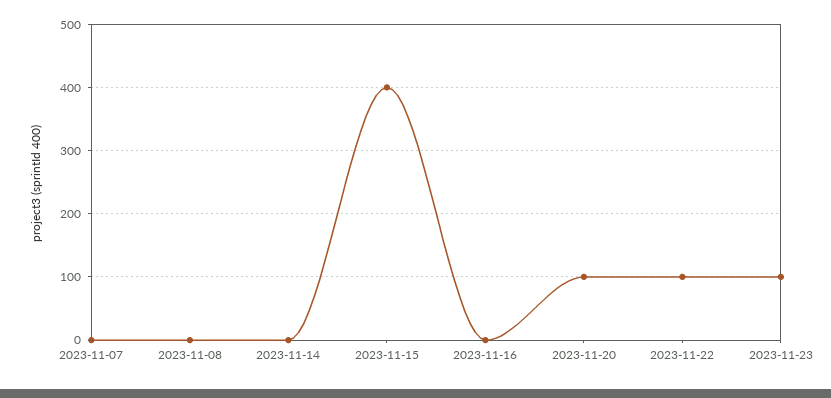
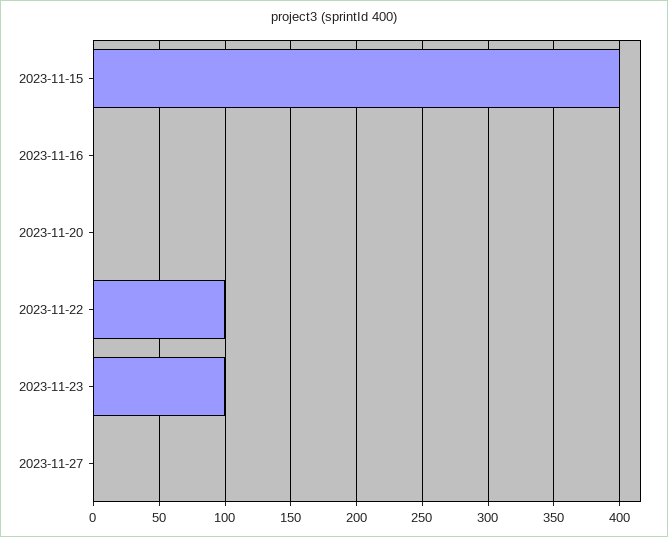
2023-11-07: 0 -> none
2023-11-08: 0 -> none
2023-11-14: 0 -> none
2023-11-20: 100 -> 0
2023-11-27: none -> 0

